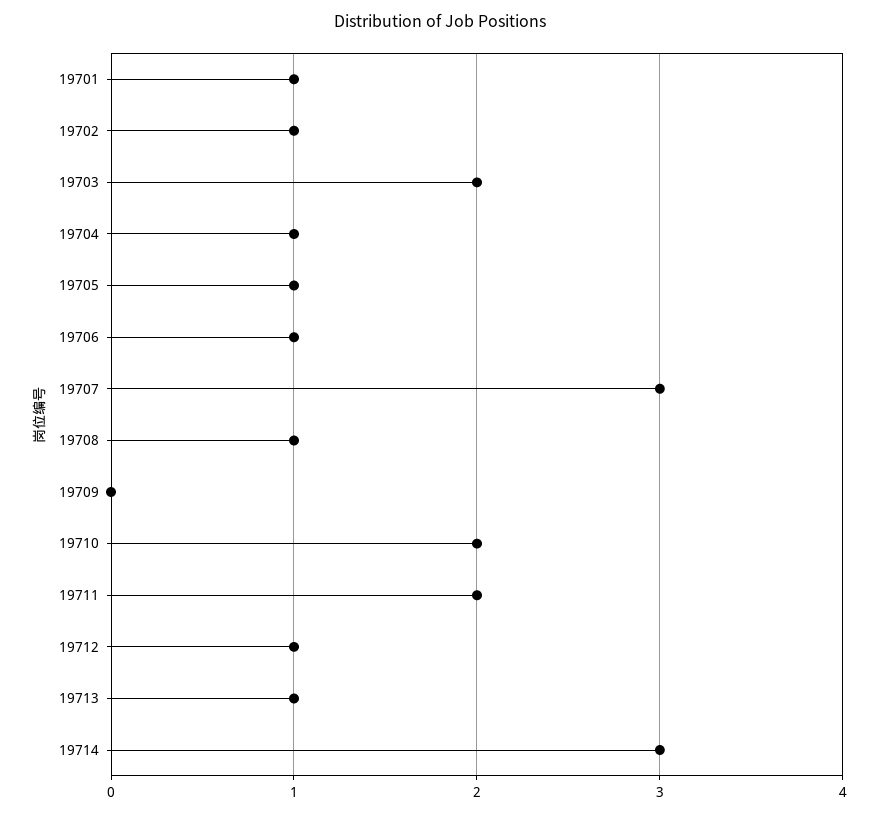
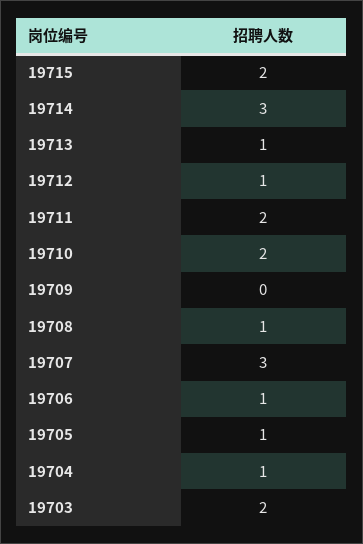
19701: 1 -> none
19702: 1 -> none
19715: none -> 2

